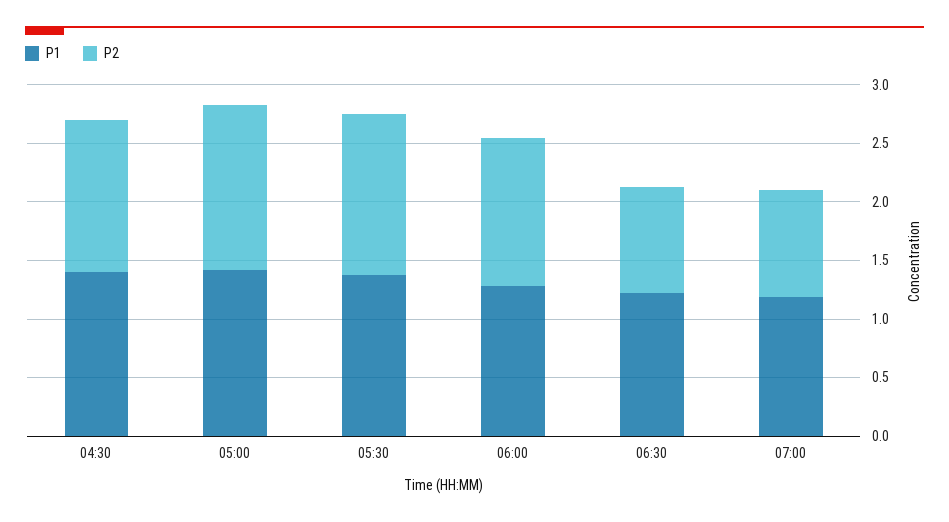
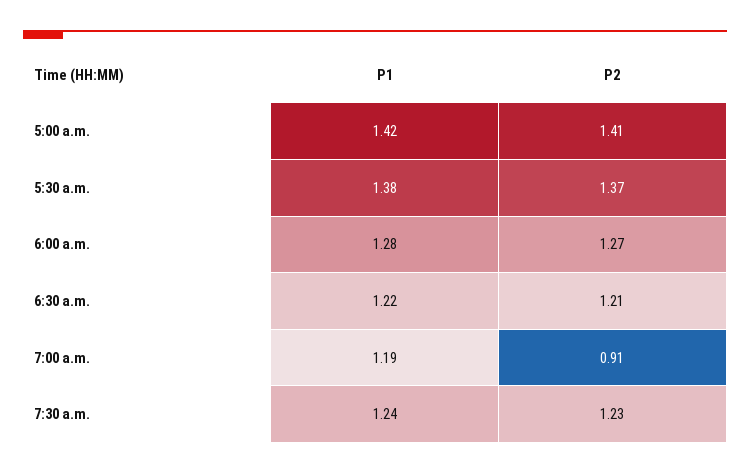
P1, 04:30: 1.4 -> none
P2, 04:30: 1.3 -> none
P2, 06:30: 0.9 -> 1.21
P1, 7:30 a.m.: none -> 1.24
P2, 7:30 a.m.: none -> 1.23

